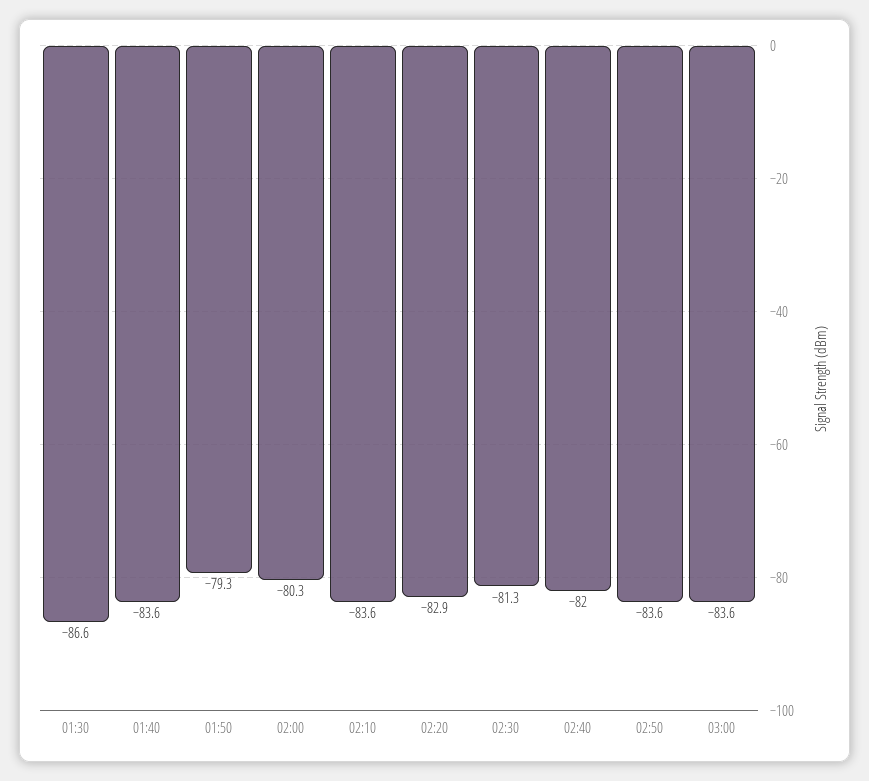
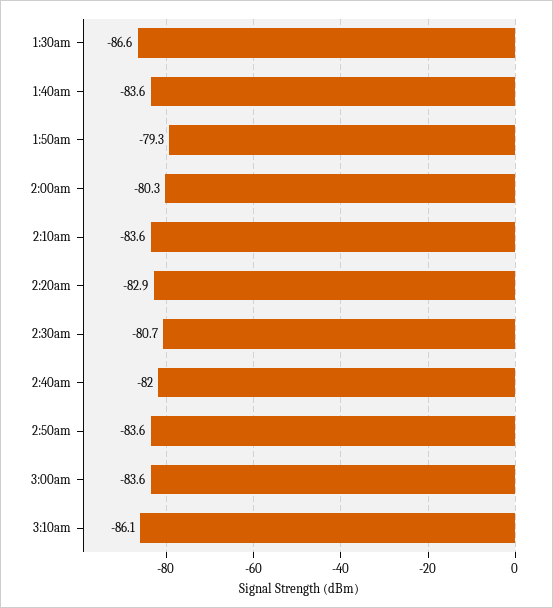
02:30: -81.3 -> -80.7
3:10am: none -> -86.1

